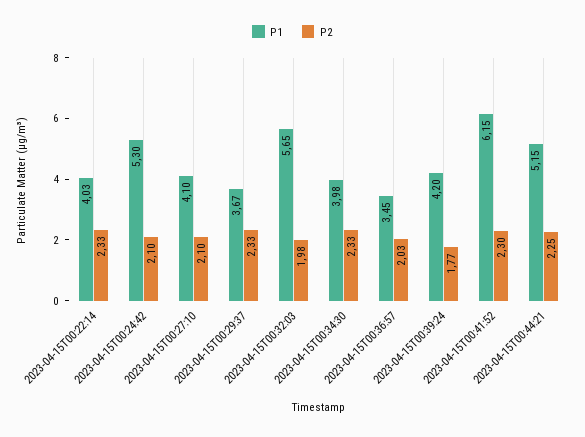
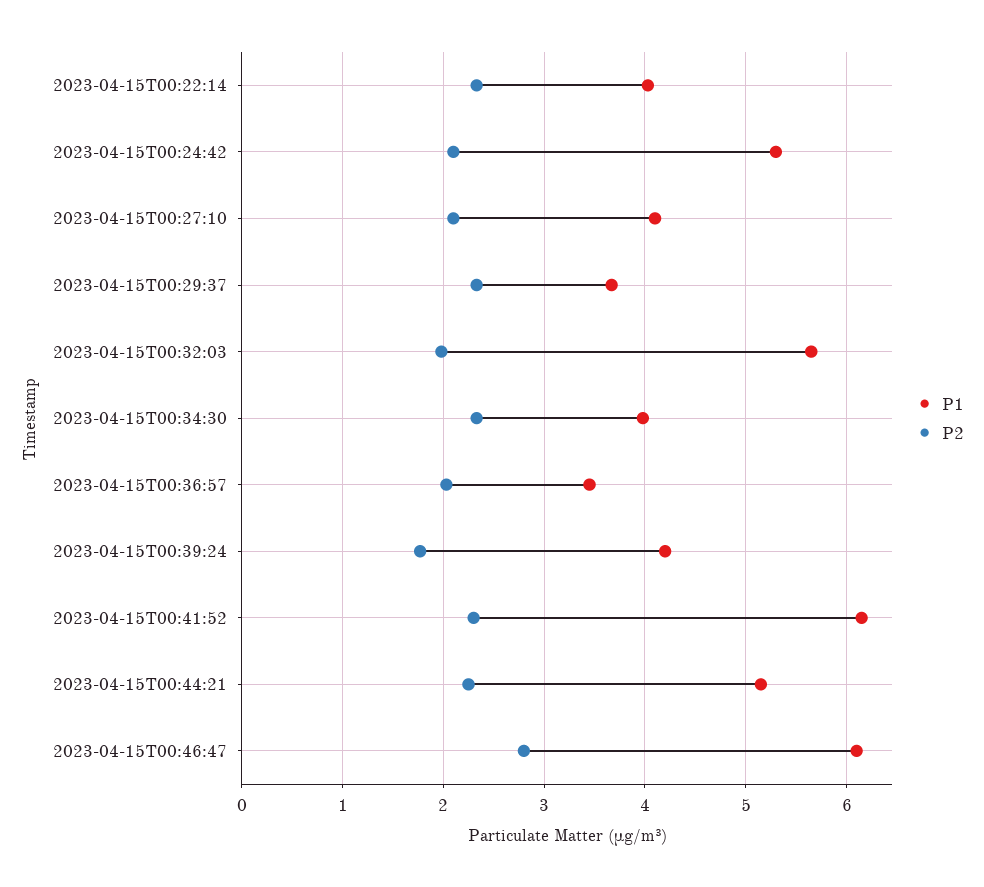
P1, 2023-04-15T00:46:47: none -> 6.1
P2, 2023-04-15T00:46:47: none -> 2.8

